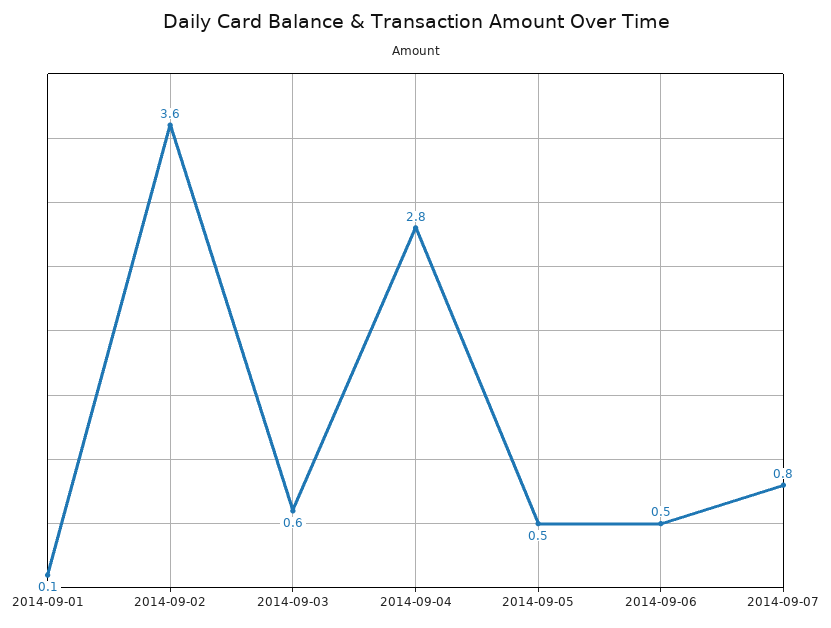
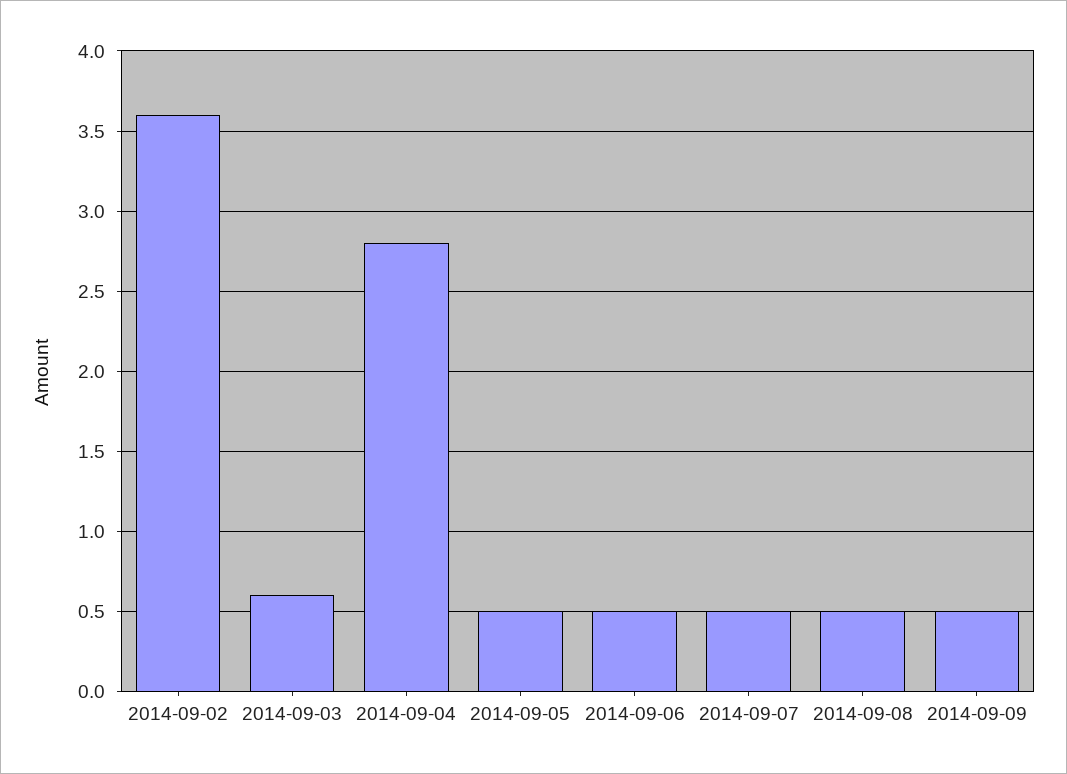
2014-09-01: 0.1 -> none
2014-09-07: 0.8 -> 0.5
2014-09-08: none -> 0.5
2014-09-09: none -> 0.5

